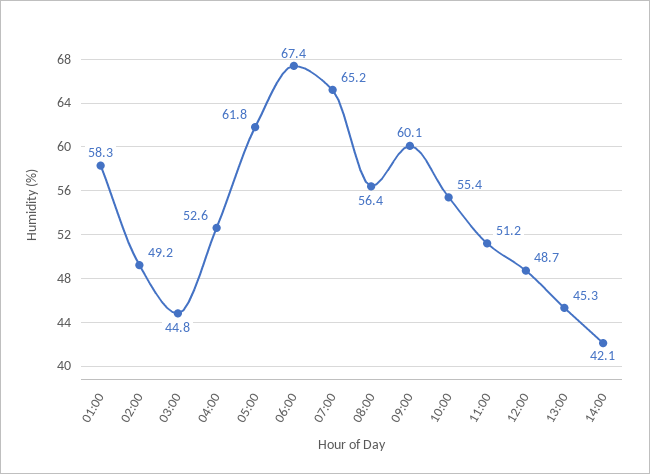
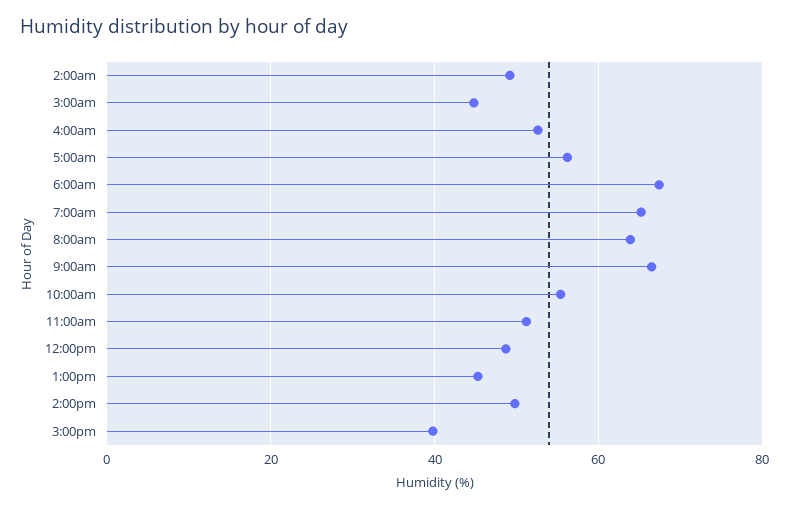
01:00: 58.3 -> none
05:00: 61.8 -> 56
08:00: 56.4 -> 64
09:00: 60.1 -> 66
14:00: 42.1 -> 50
3:00pm: none -> 40

